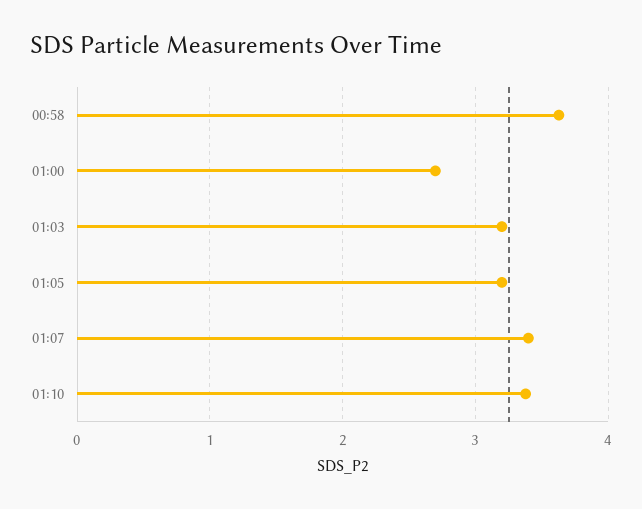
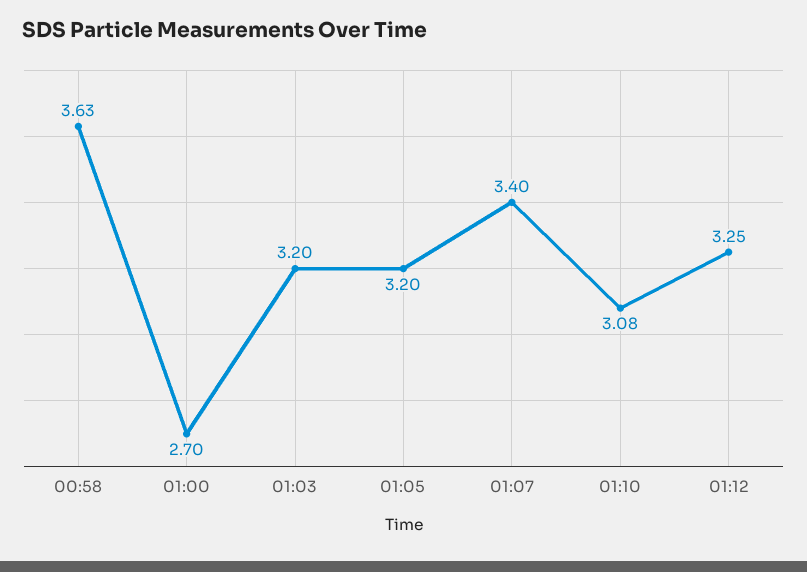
01:10: 3.4 -> 3.08
01:12: none -> 3.25

